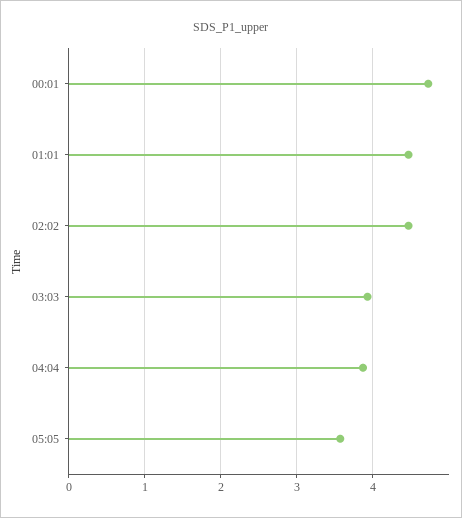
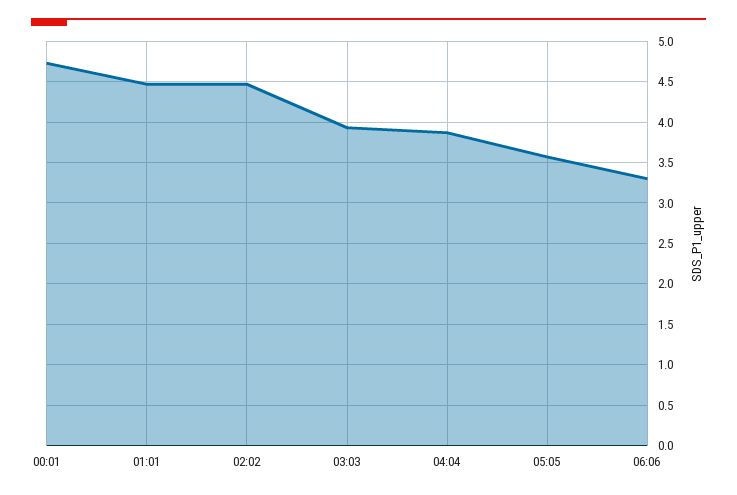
06:06: none -> 3.3

